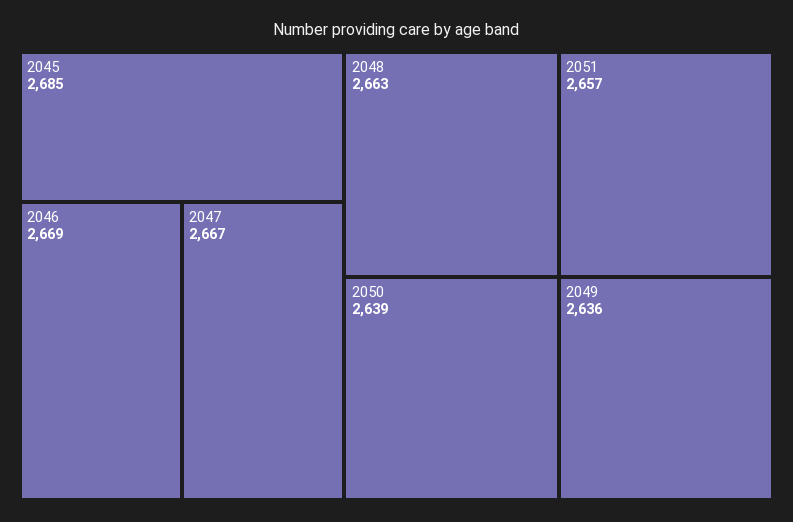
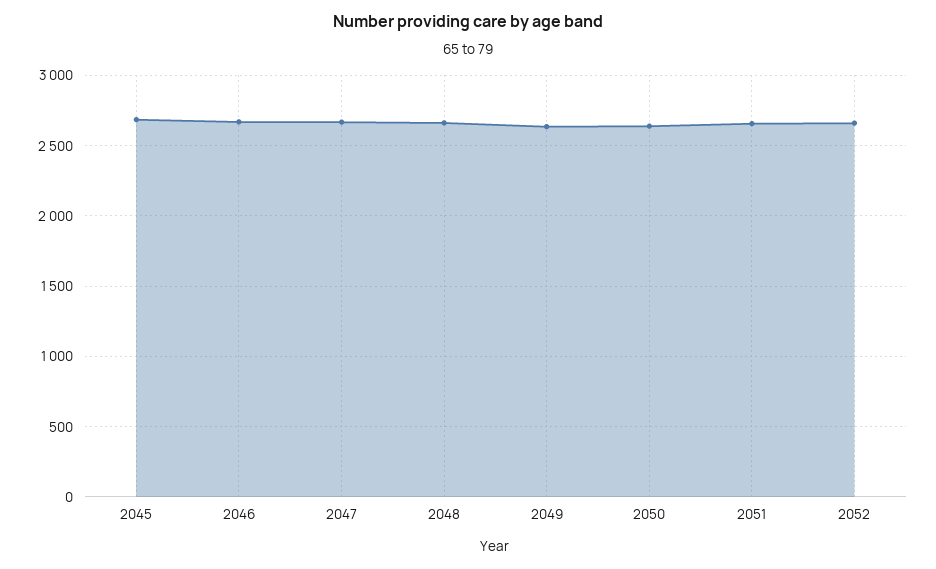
2052: none -> 2650

